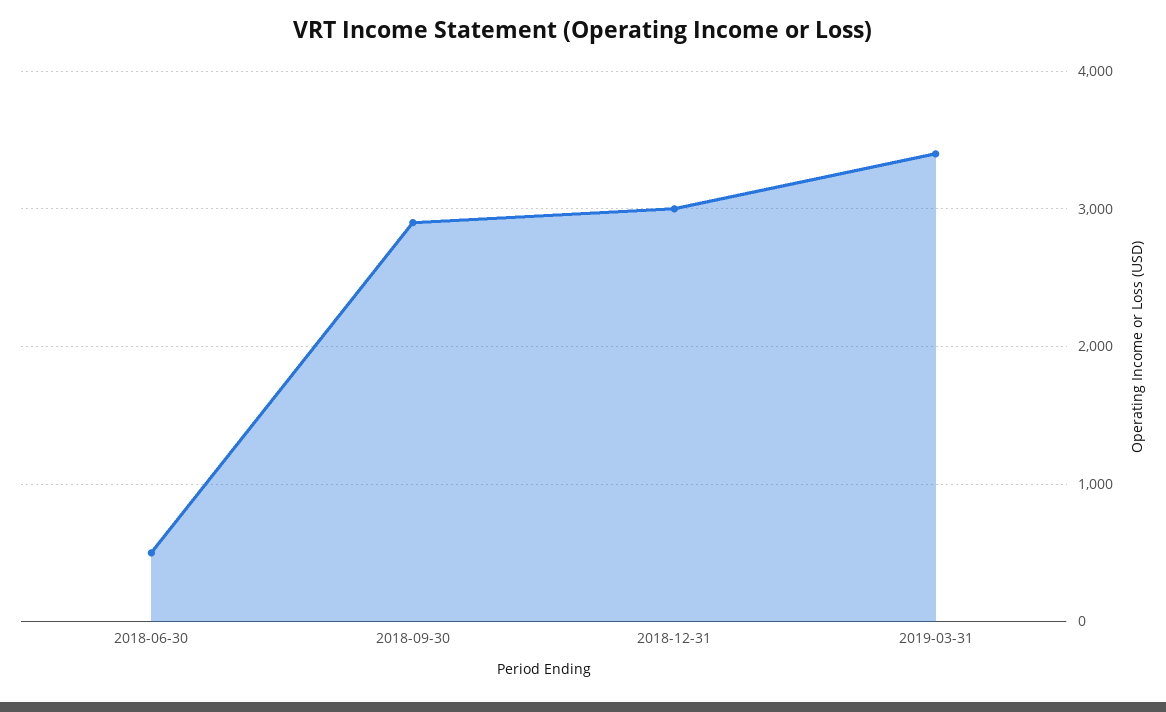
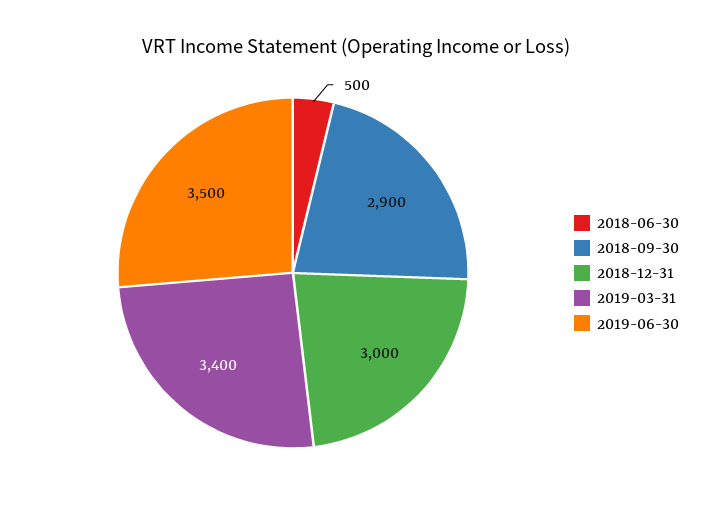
2019-06-30: none -> 3500

